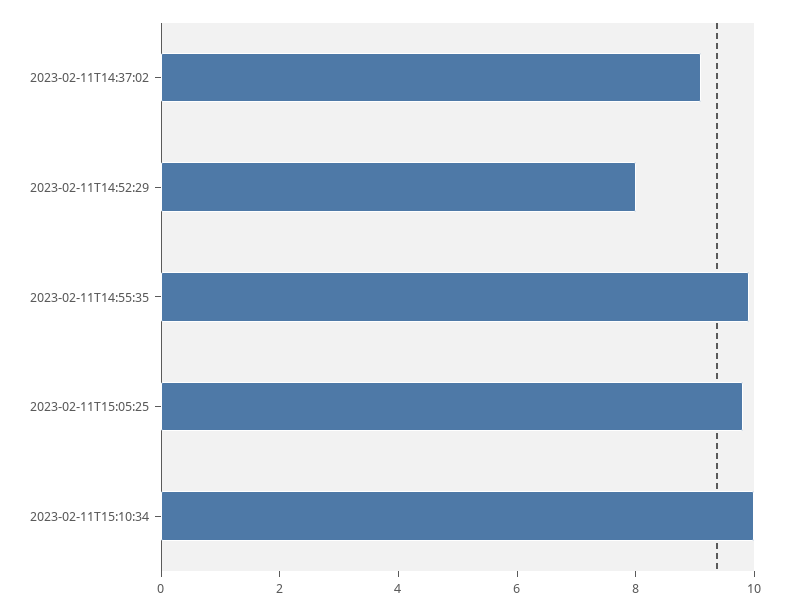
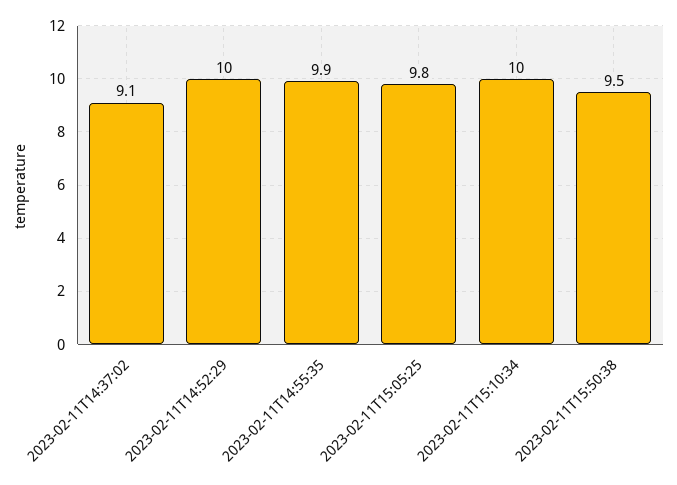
2023-02-11T14:52:29: 8 -> 10
2023-02-11T15:50:38: none -> 9.5

